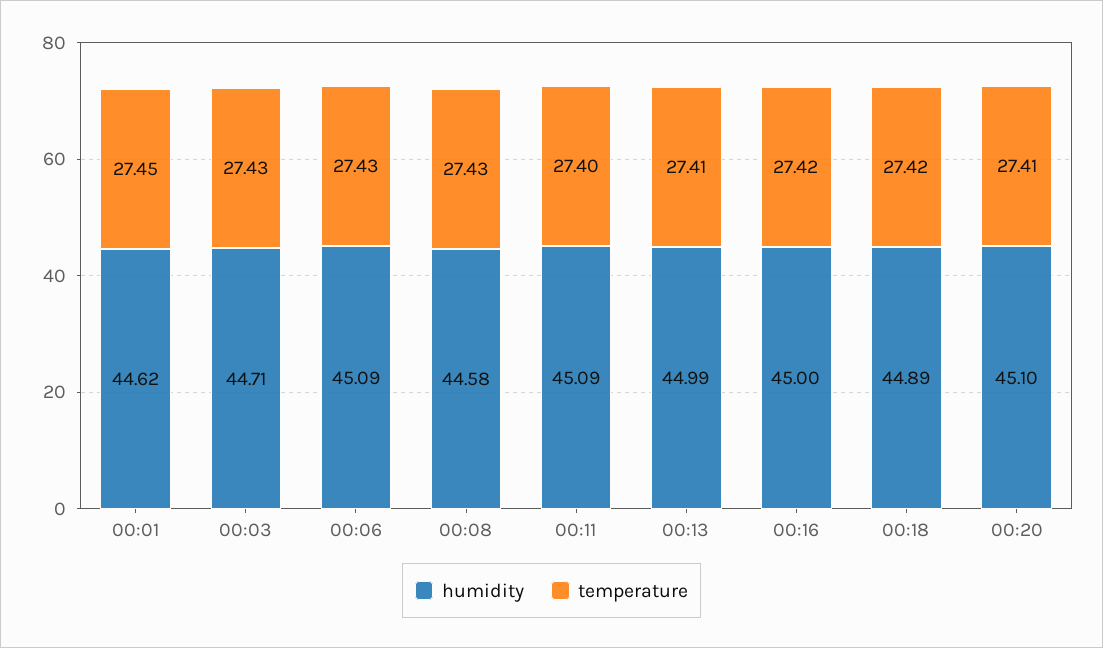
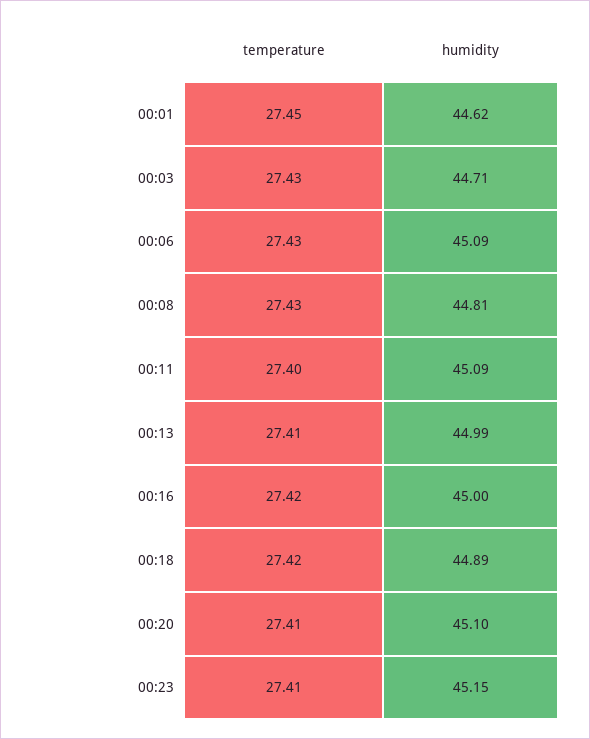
humidity, 00:08: 44.58 -> 44.81
temperature, 00:23: none -> 27.41
humidity, 00:23: none -> 45.15

